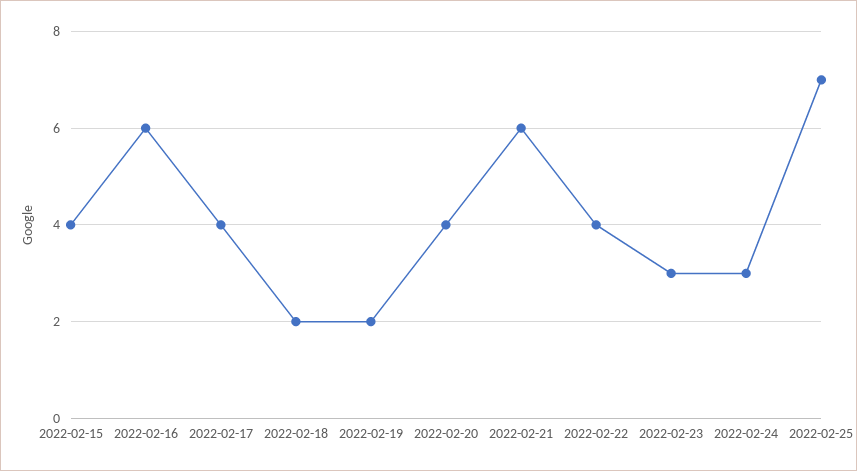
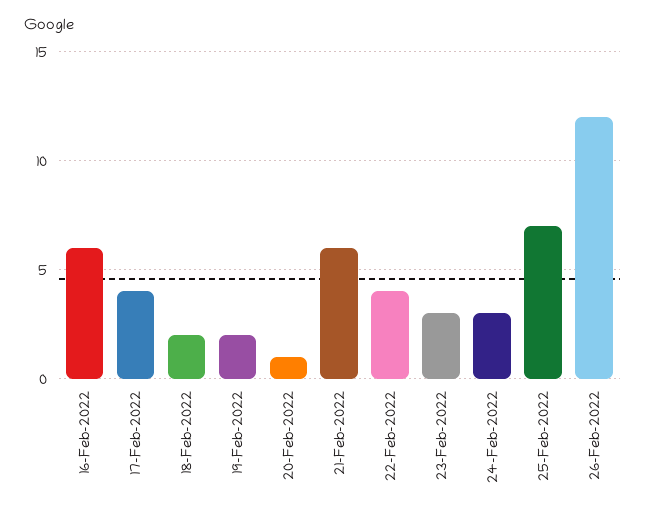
2022-02-15: 4 -> none
2022-02-20: 4 -> 1
26-Feb-2022: none -> 12

